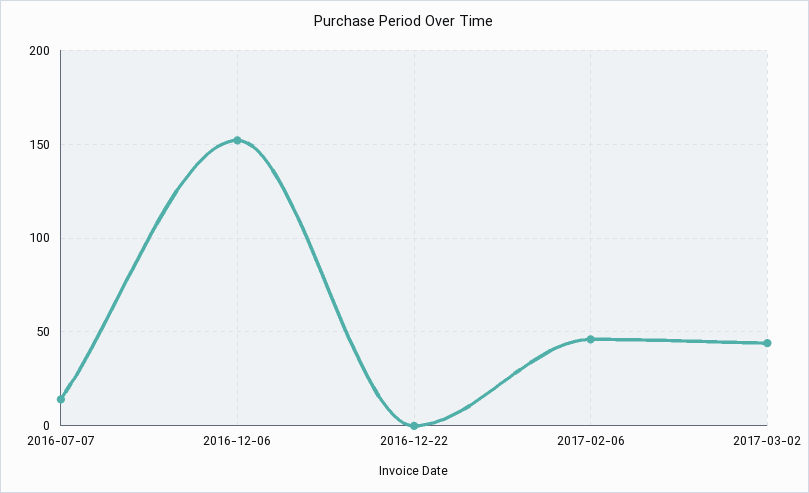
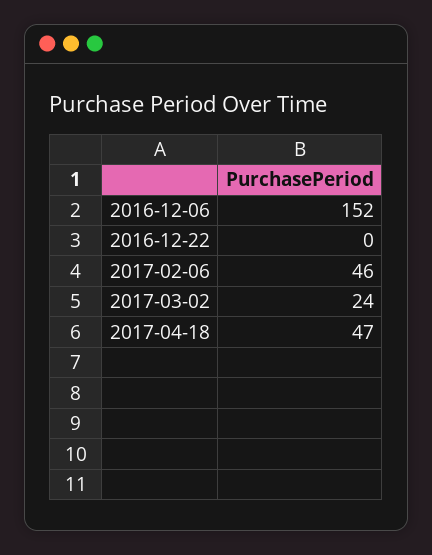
2016-07-07: 15 -> none
2017-03-02: 45 -> 24
2017-04-18: none -> 47

